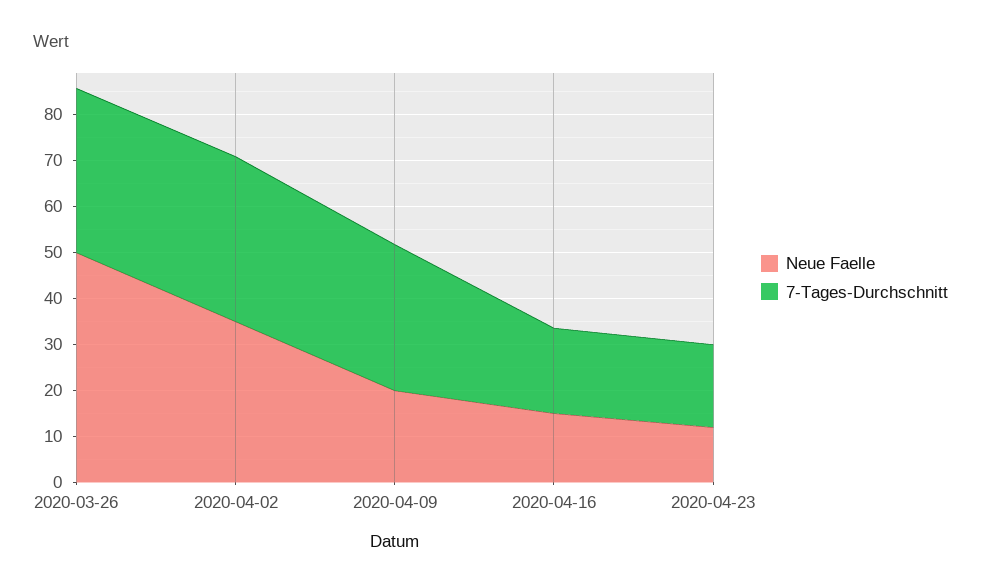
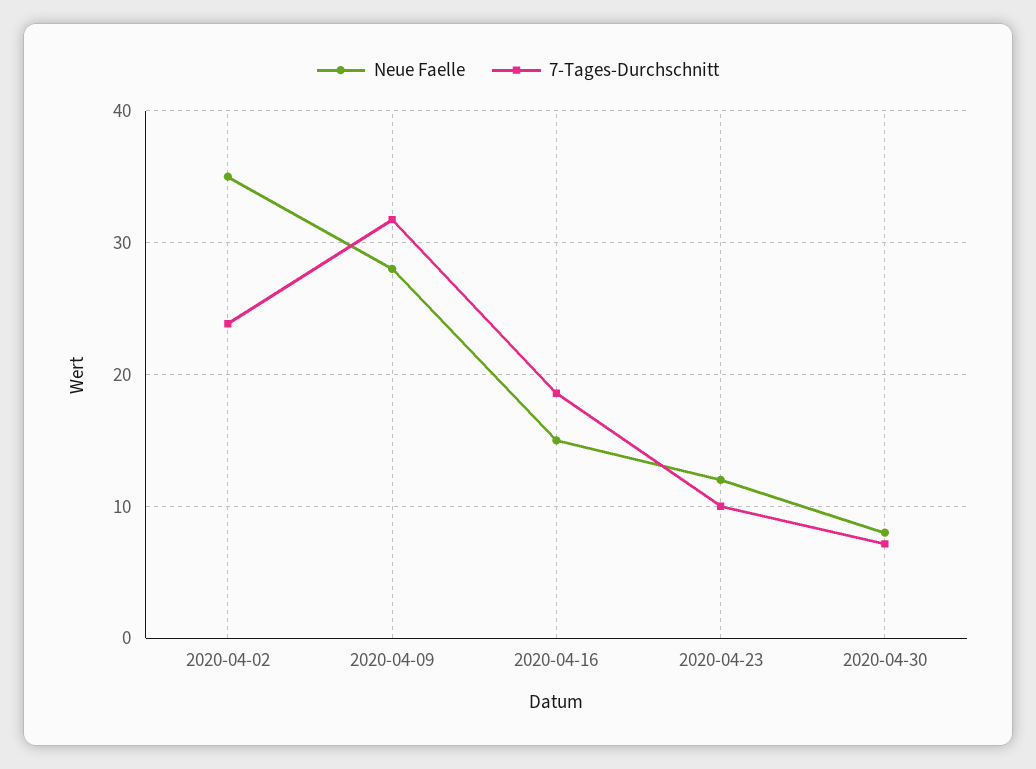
Neue Faelle, 2020-03-26: 50 -> none
7-Tages-Durchschnitt, 2020-03-26: 36 -> none
7-Tages-Durchschnitt, 2020-04-02: 36 -> 24
Neue Faelle, 2020-04-09: 20 -> 28
7-Tages-Durchschnitt, 2020-04-23: 18 -> 10
Neue Faelle, 2020-04-30: none -> 8
7-Tages-Durchschnitt, 2020-04-30: none -> 7

